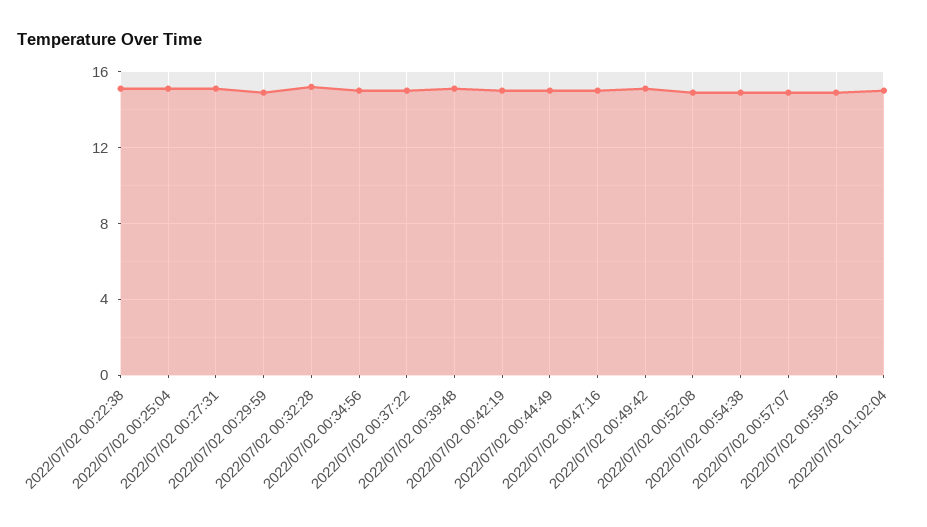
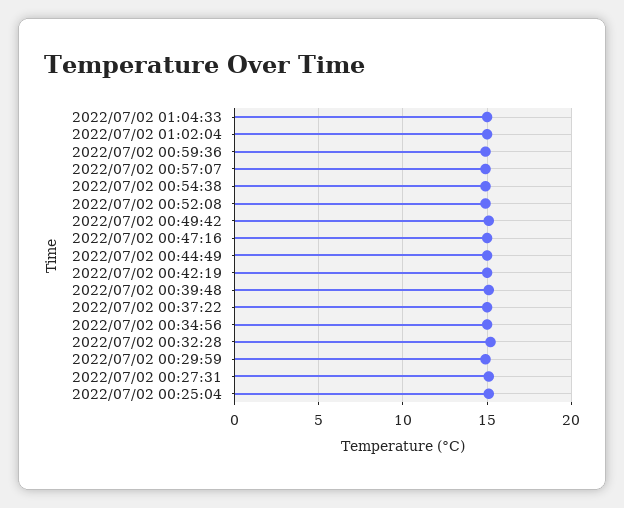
2022/07/02 00:22:38: 15 -> none
2022/07/02 01:04:33: none -> 15

